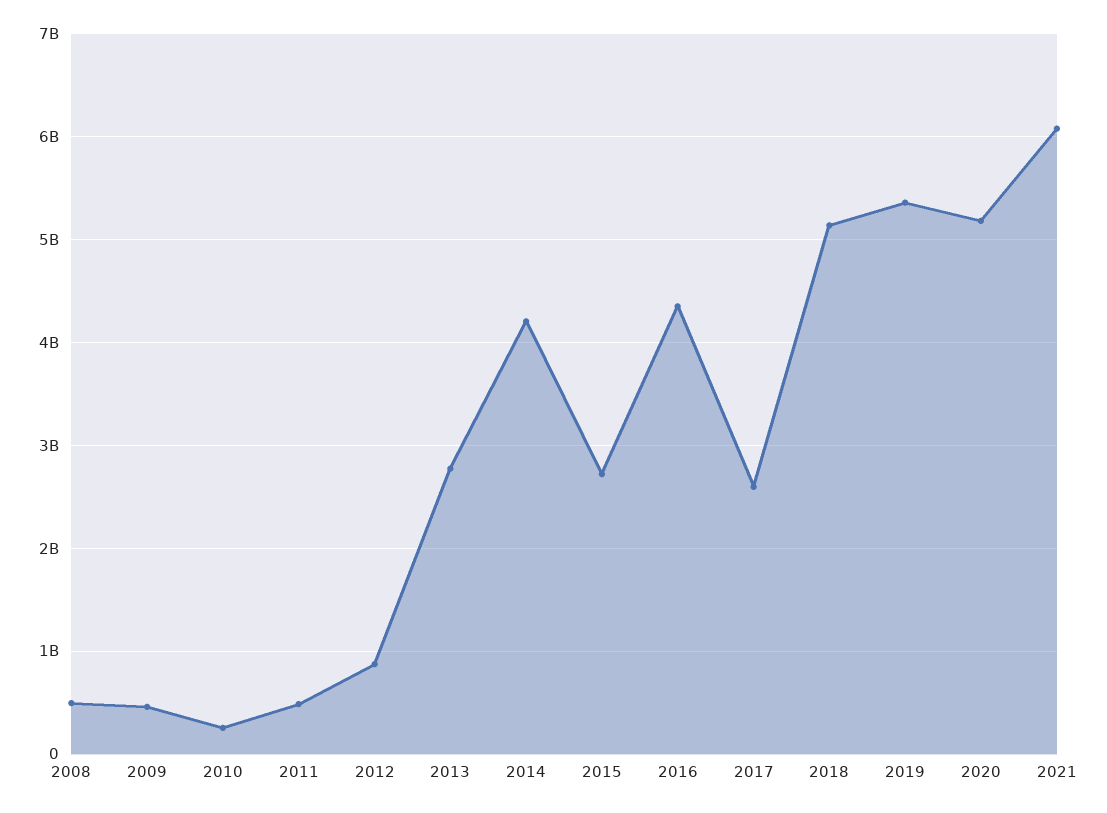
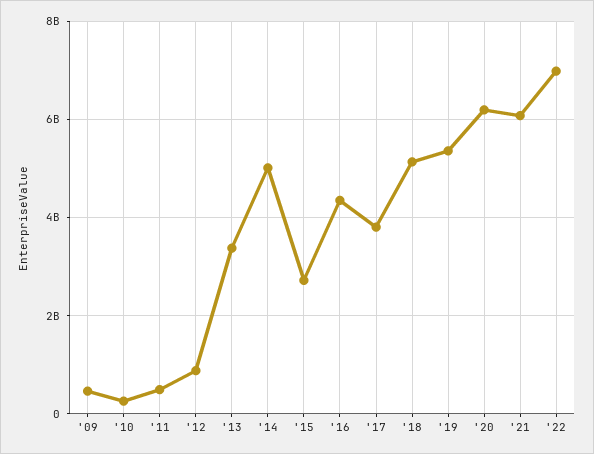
2008: 500000000 -> none
2013: 2800000000 -> 3400000000
2014: 4200000000 -> 5000000000
2017: 2600000000 -> 3800000000
2020: 5200000000 -> 6200000000
'22: none -> 7000000000

